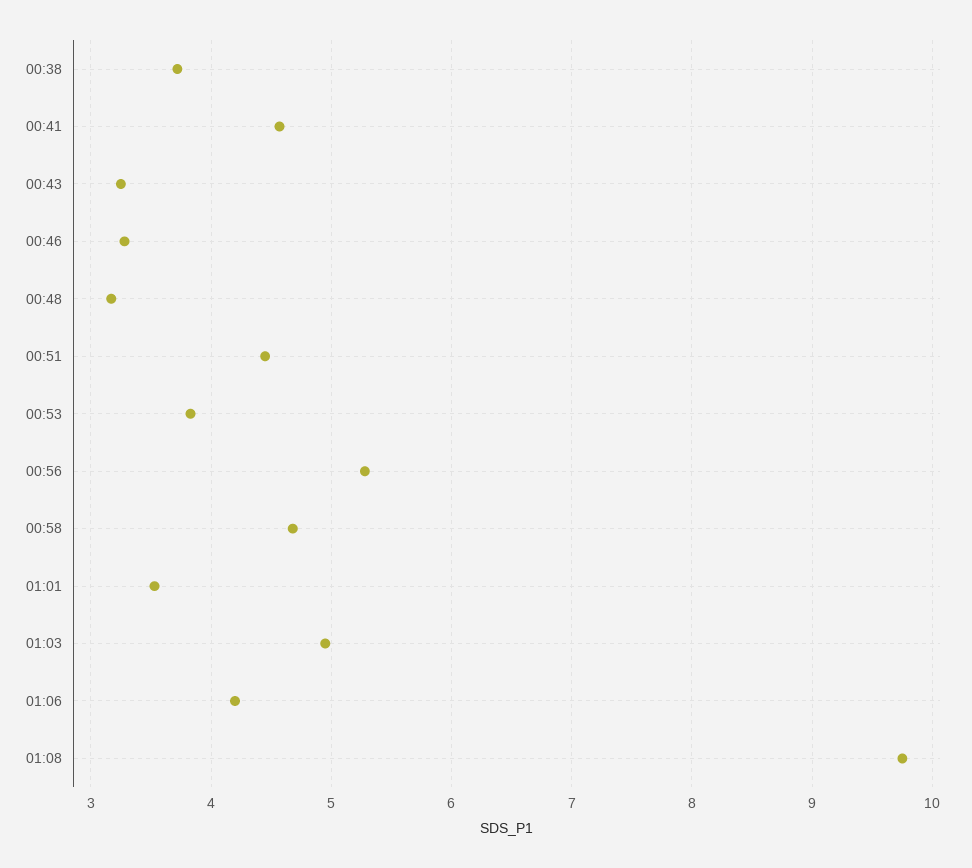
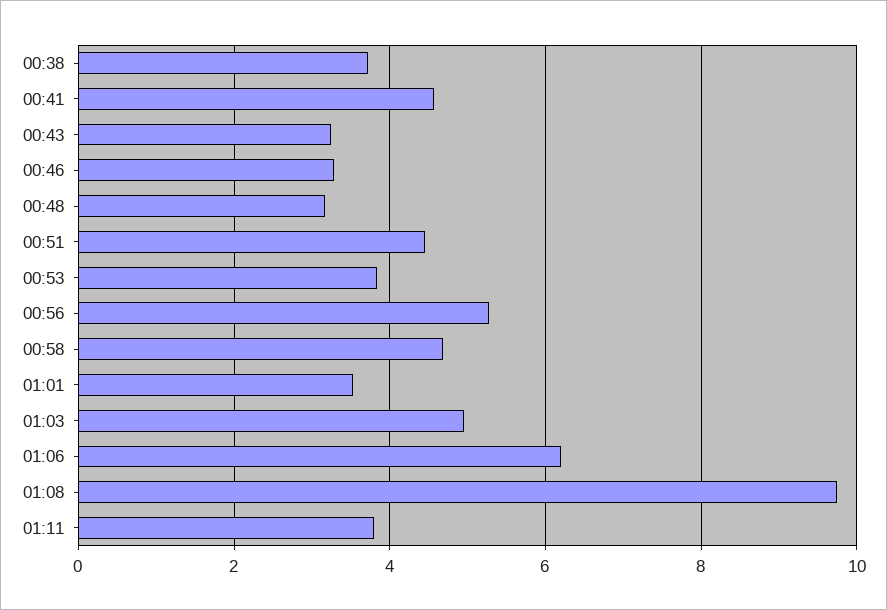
01:06: 4.2 -> 6.2
01:11: none -> 3.8

